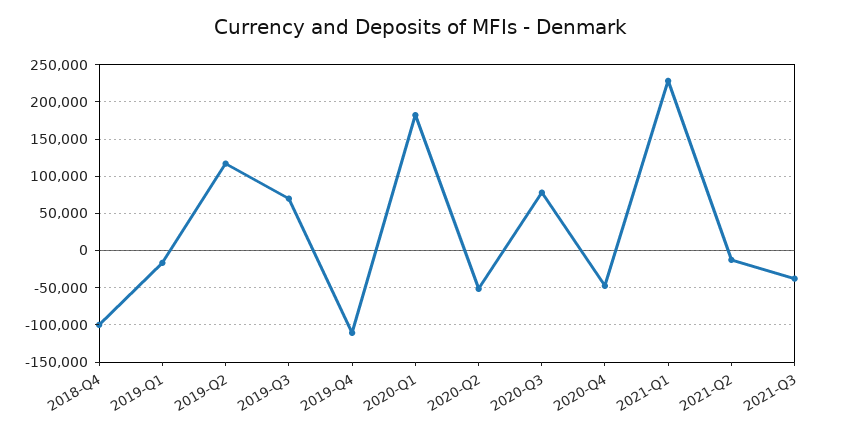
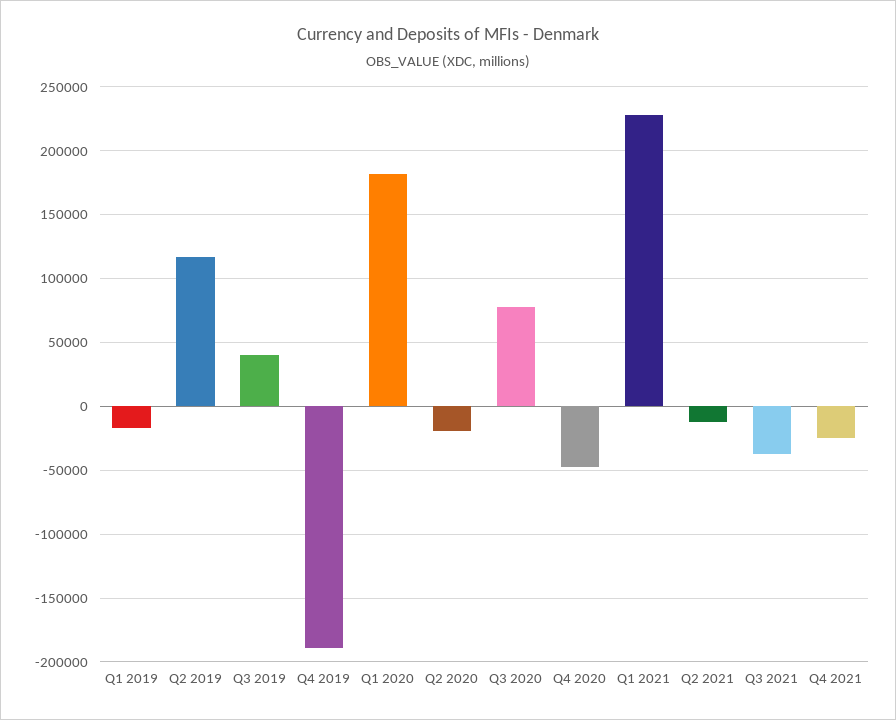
2018-Q4: -100000 -> none
2019-Q3: 70000 -> 40000
2019-Q4: -110000 -> -190000
2020-Q2: -50000 -> -20000
Q4 2021: none -> -25000

